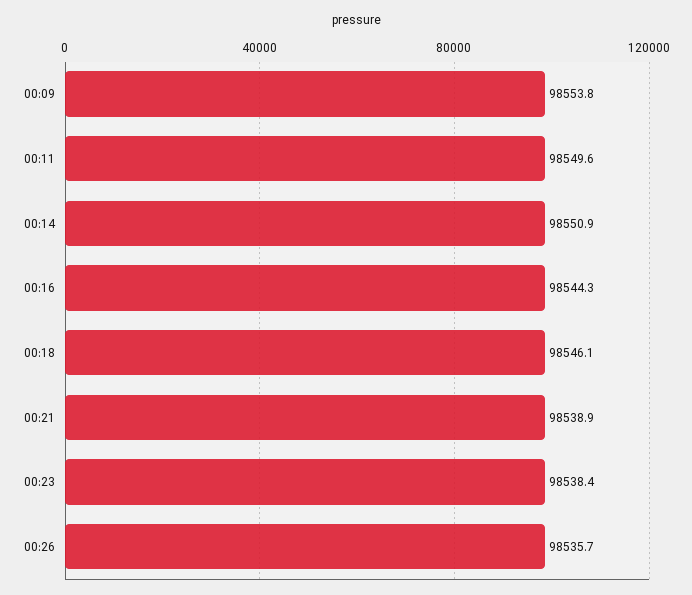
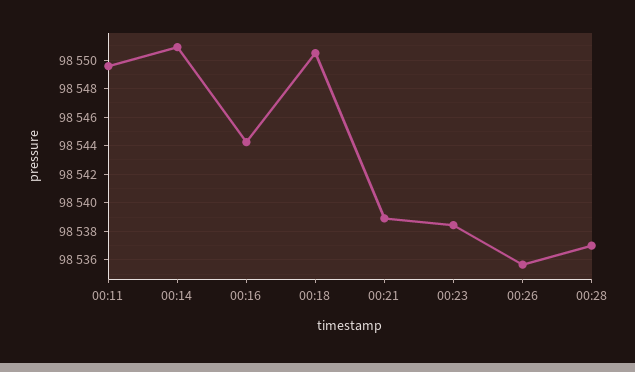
00:09: 98553.8 -> none
00:18: 98546.1 -> 98550.5
00:28: none -> 98537

